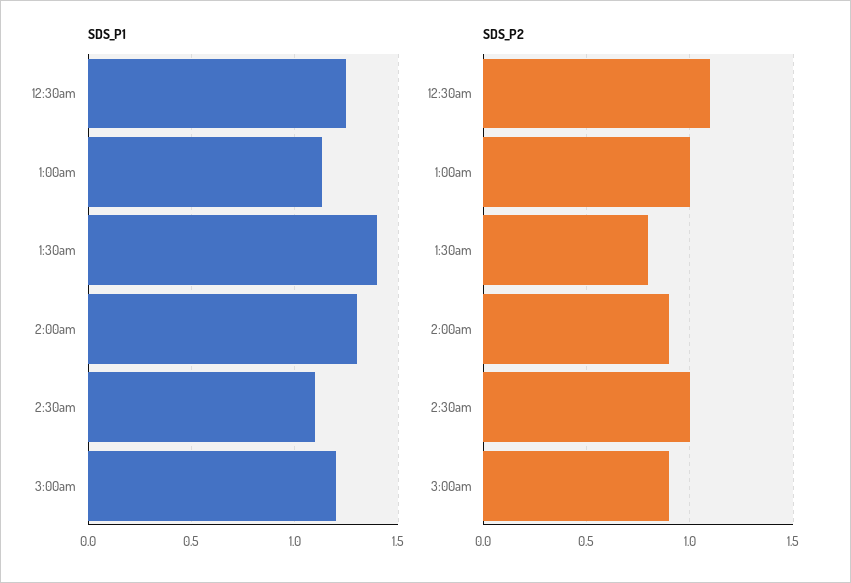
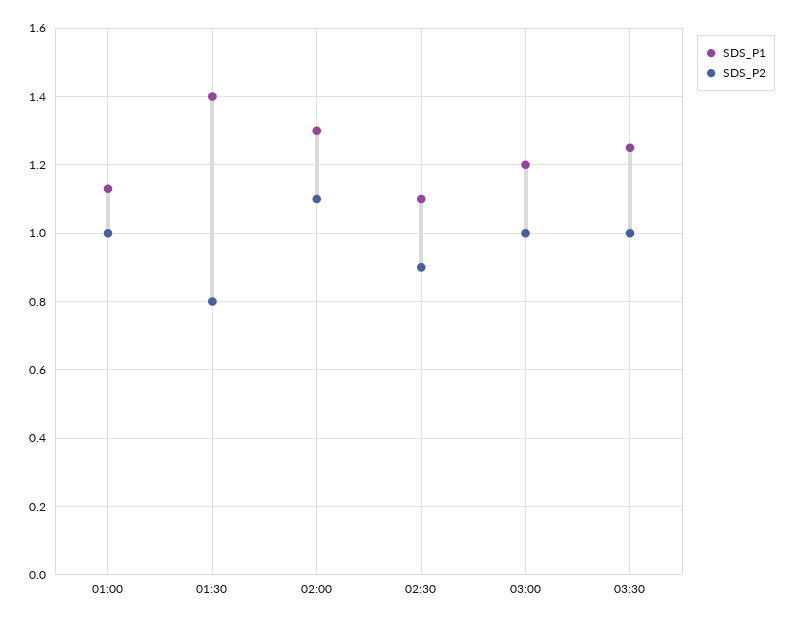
SDS_P1, 12:30am: 1.25 -> none
SDS_P2, 12:30am: 1.1 -> none
SDS_P2, 2:00am: 0.9 -> 1.1
SDS_P2, 2:30am: 1 -> 0.9
SDS_P2, 3:00am: 0.9 -> 1
SDS_P1, 03:30: none -> 1.25
SDS_P2, 03:30: none -> 1

